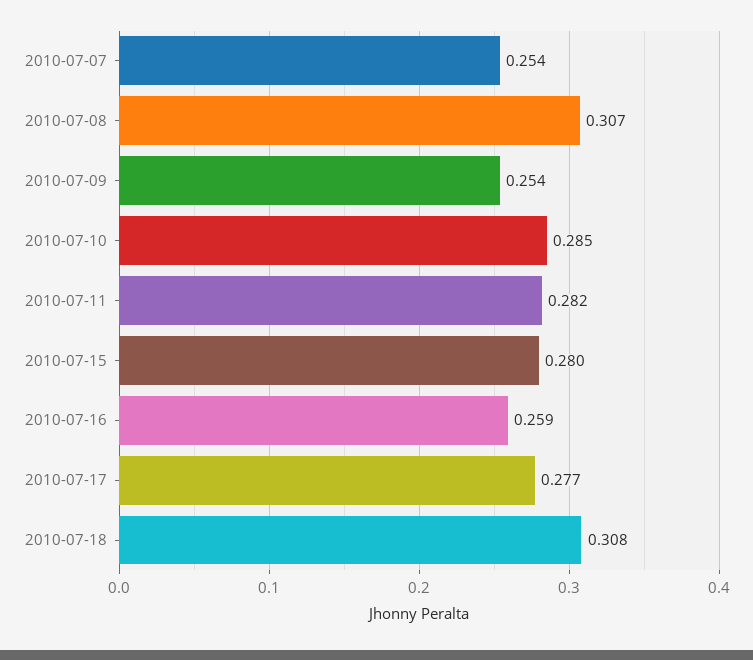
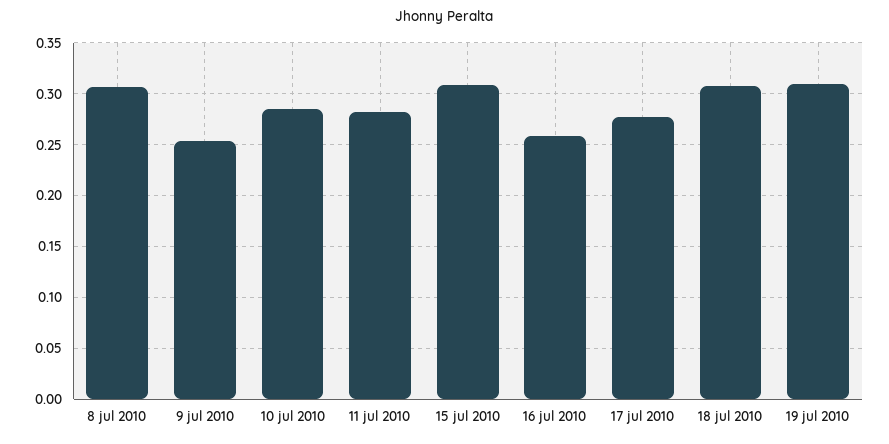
2010-07-07: 0.254 -> none
2010-07-15: 0.28 -> 0.31
19 jul 2010: none -> 0.31

